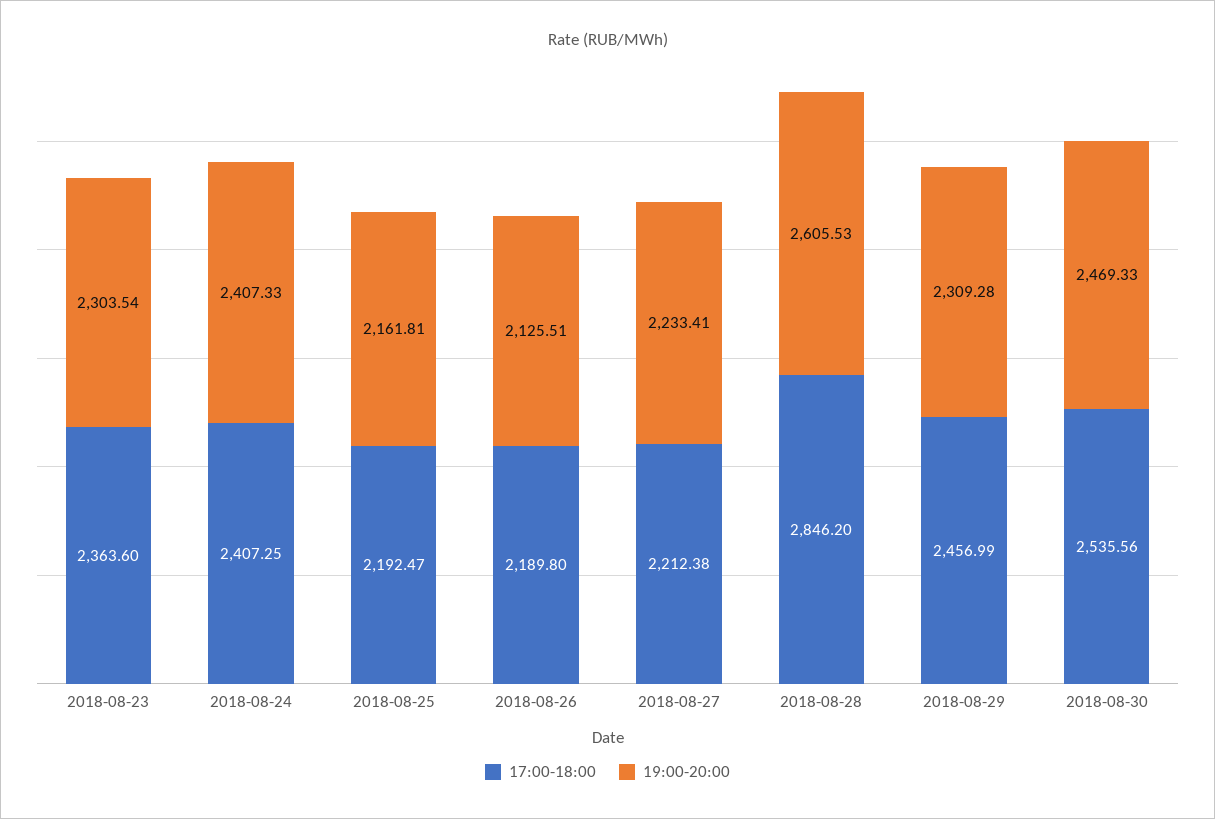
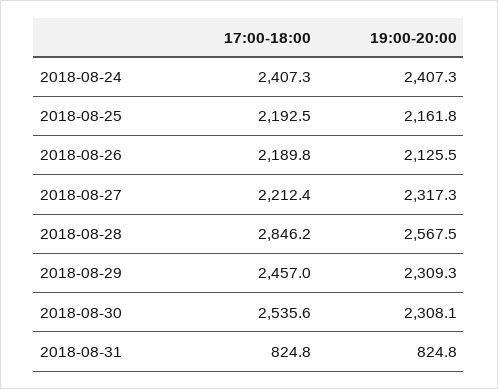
17:00-18:00, 2018-08-23: 2363.6 -> none
19:00-20:00, 2018-08-23: 2303.54 -> none
19:00-20:00, 2018-08-27: 2233.41 -> 2317.3
19:00-20:00, 2018-08-28: 2605.53 -> 2567.5
19:00-20:00, 2018-08-30: 2469.33 -> 2308.1
17:00-18:00, 2018-08-31: none -> 824.8
19:00-20:00, 2018-08-31: none -> 824.8

